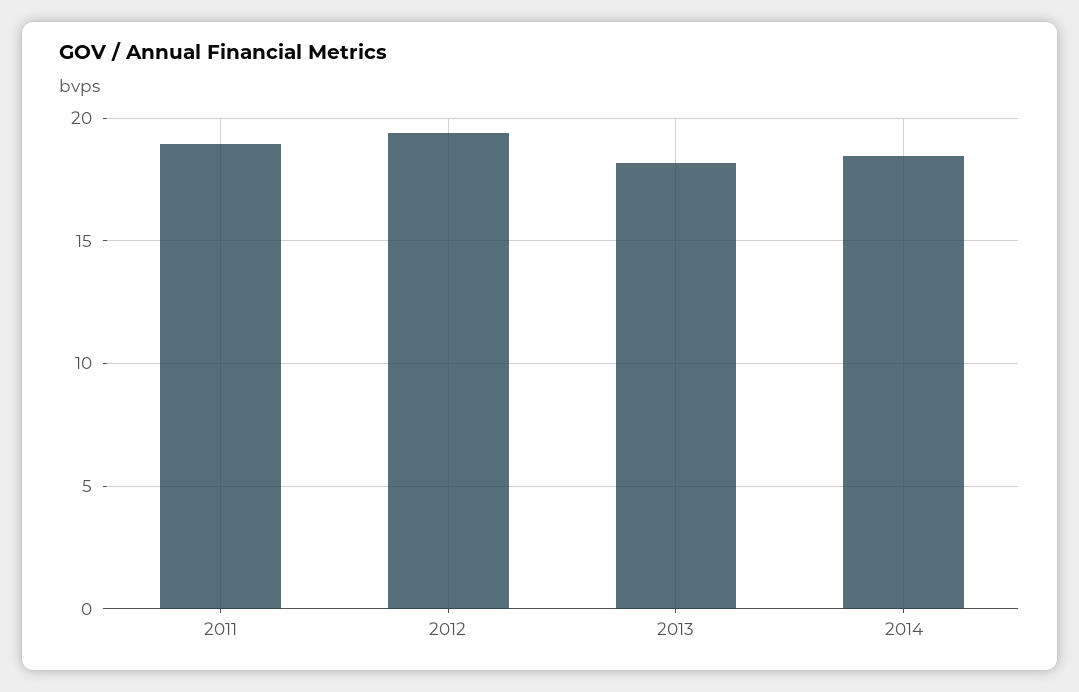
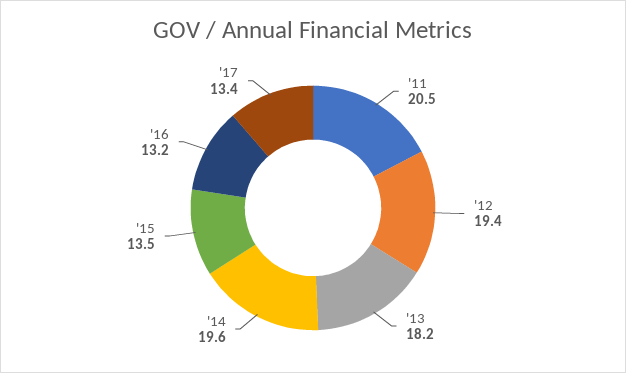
2011: 19 -> 20.5
2014: 18.5 -> 19.6
'15: none -> 13.5
'16: none -> 13.2
'17: none -> 13.4

